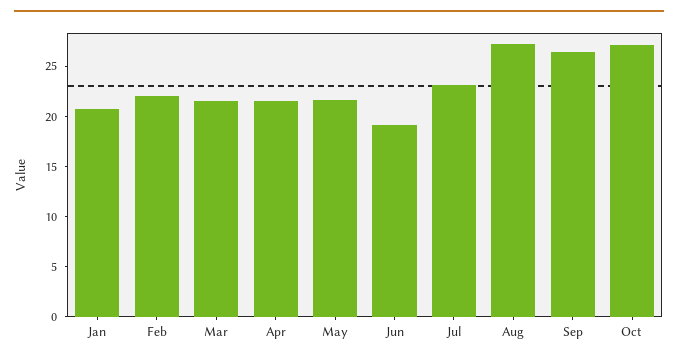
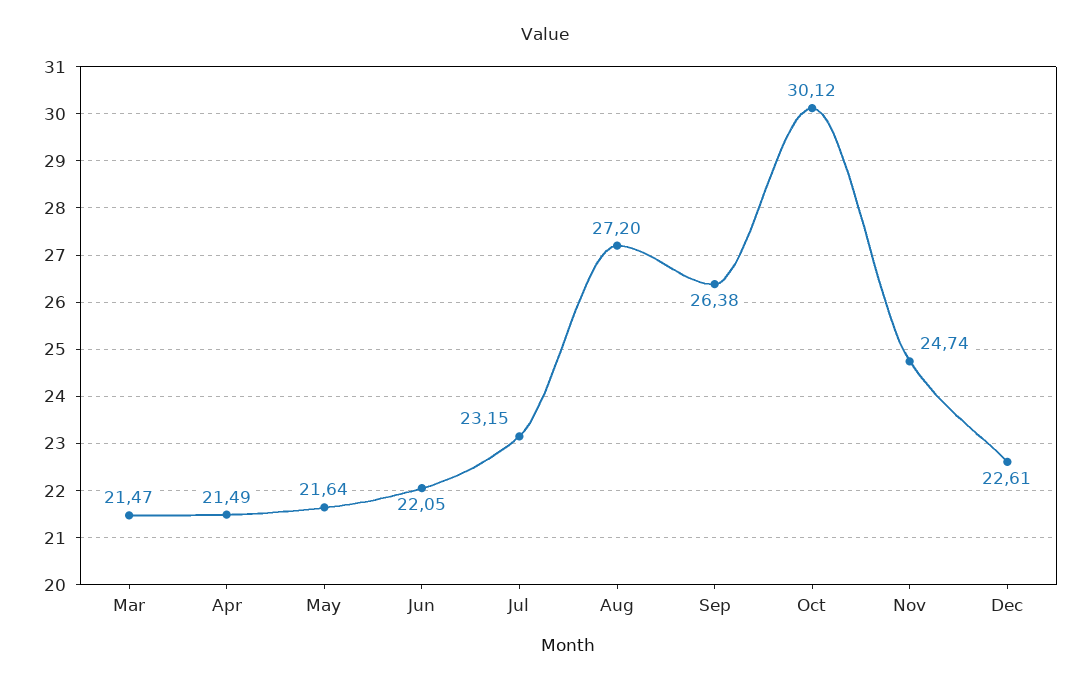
Jan: 21 -> none
Feb: 22 -> none
Jun: 19 -> 22.05
Oct: 27 -> 30.12
Nov: none -> 24.74
Dec: none -> 22.61

